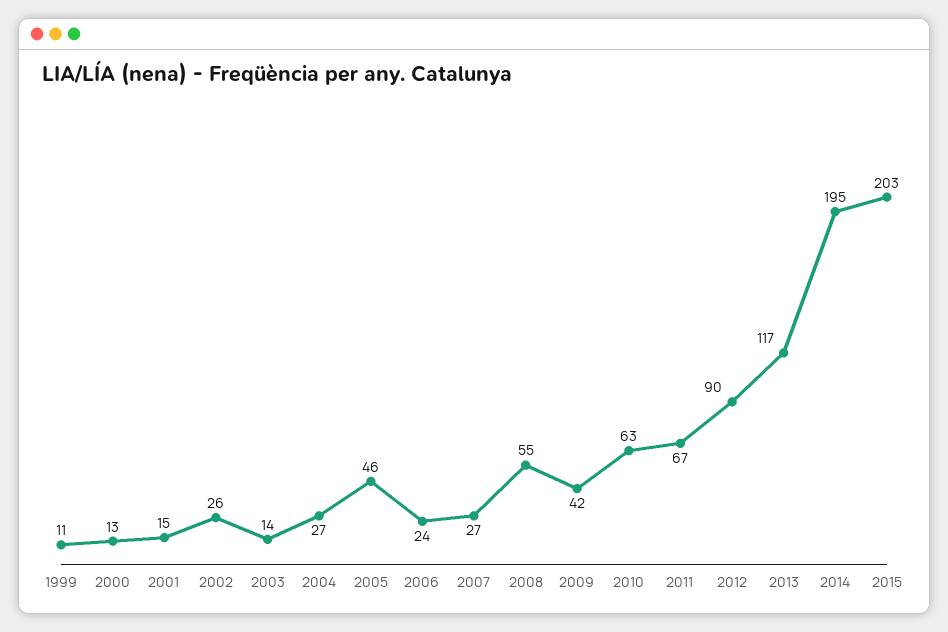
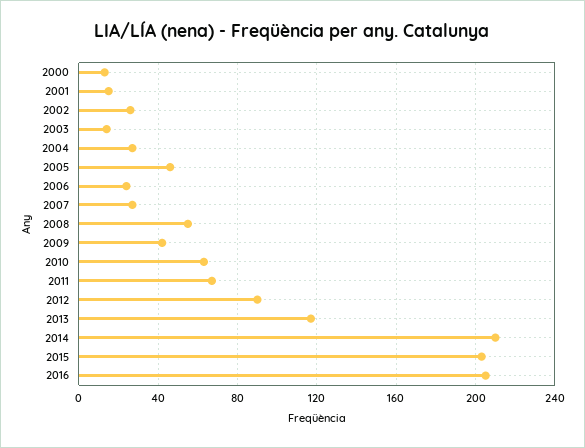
1999: 11 -> none
2014: 195 -> 210
2016: none -> 205

